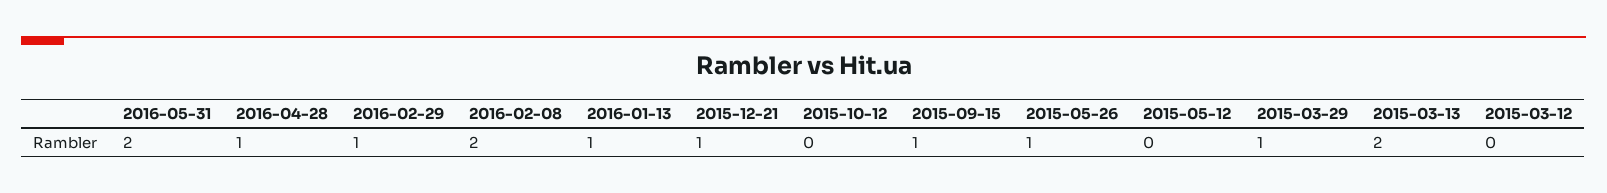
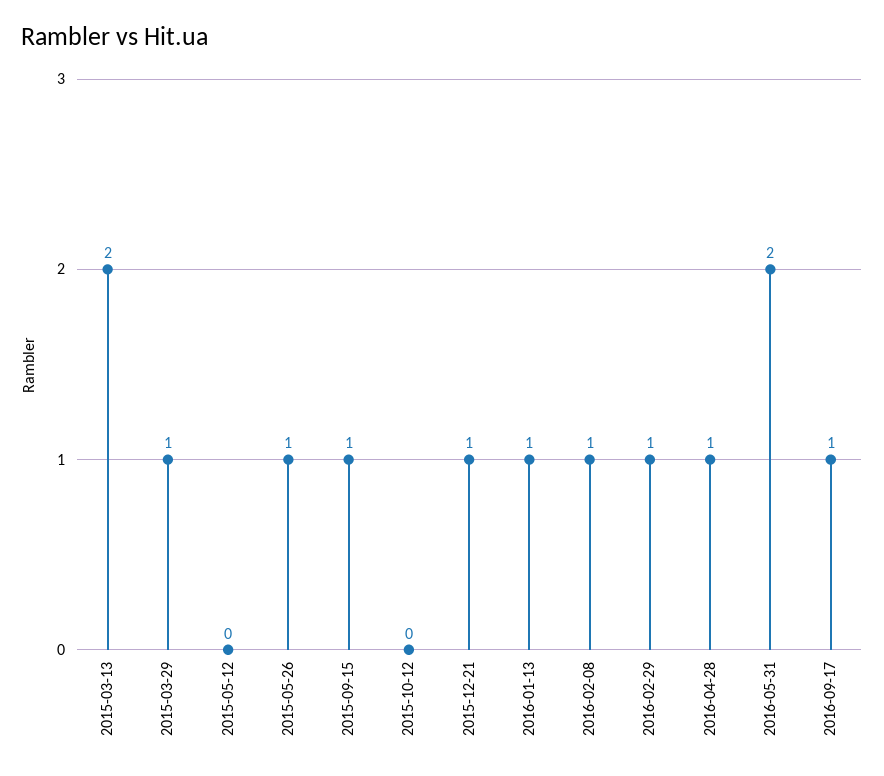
2016-02-08: 2 -> 1
2015-03-12: 0 -> none
2016-09-17: none -> 1

